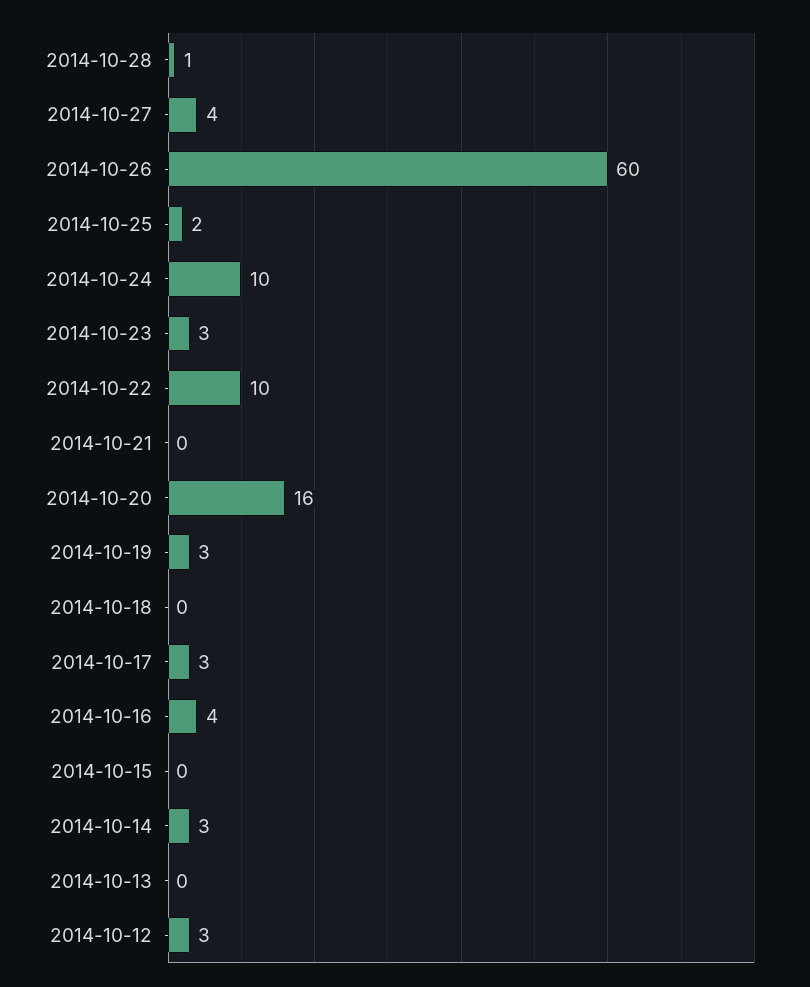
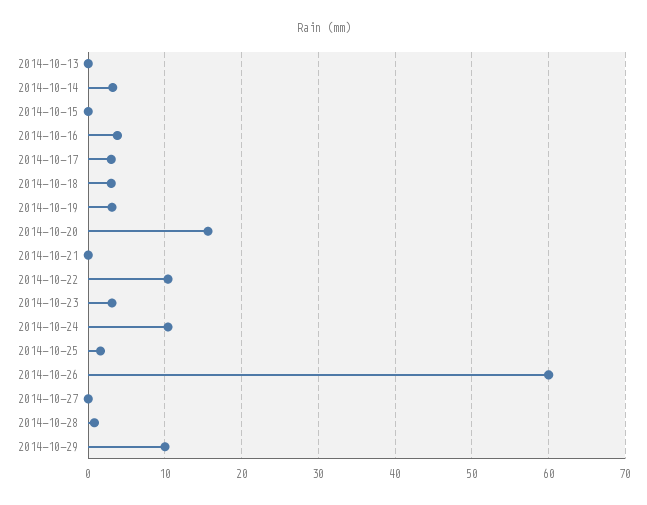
2014-10-27: 4 -> 0
2014-10-18: 0 -> 3
2014-10-12: 3 -> none
2014-10-29: none -> 10

